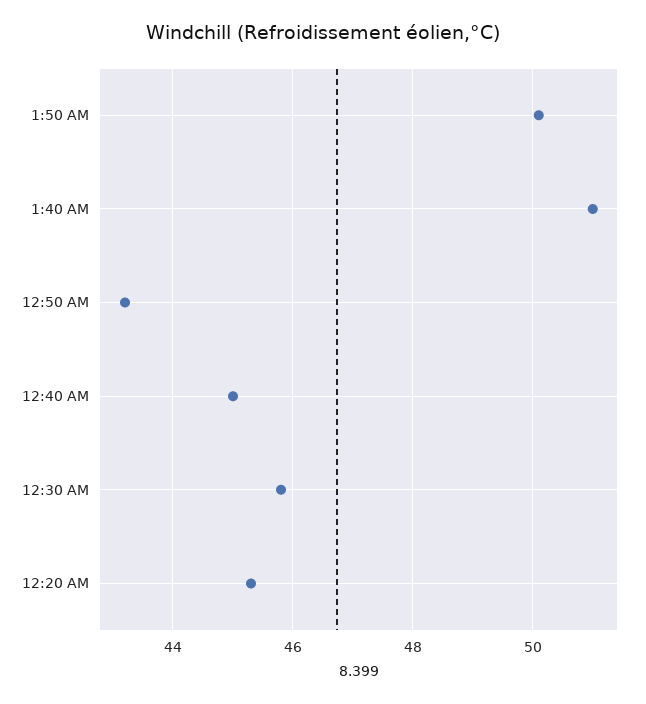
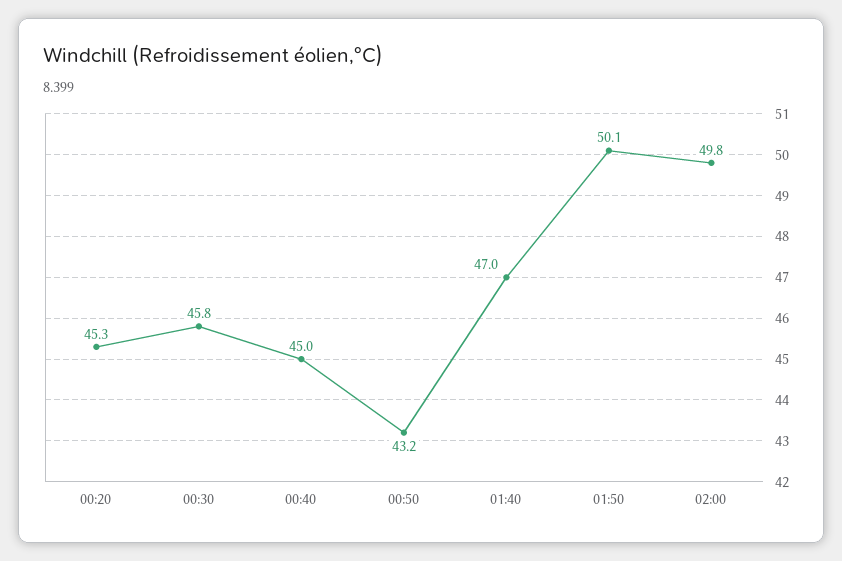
1:40 AM: 51 -> 47
02:00: none -> 49.8

